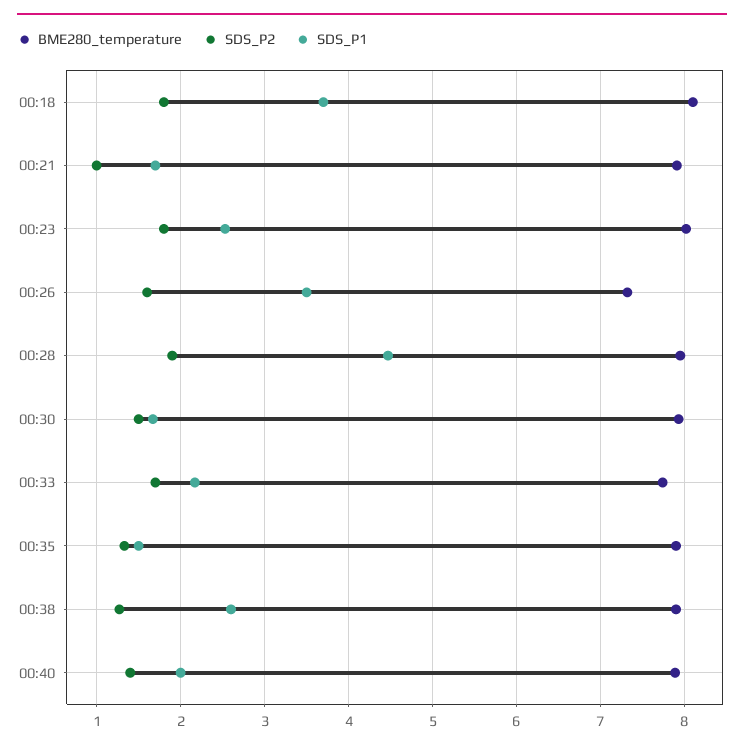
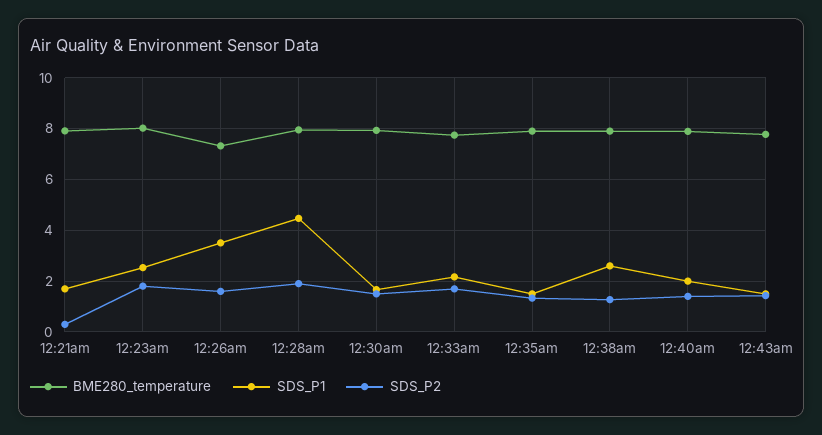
BME280_temperature, 00:18: 8.1 -> none
SDS_P2, 00:18: 1.8 -> none
SDS_P1, 00:18: 3.7 -> none
SDS_P2, 00:21: 1 -> 0.25
BME280_temperature, 12:43am: none -> 7.75
SDS_P1, 12:43am: none -> 1.5
SDS_P2, 12:43am: none -> 1.5

